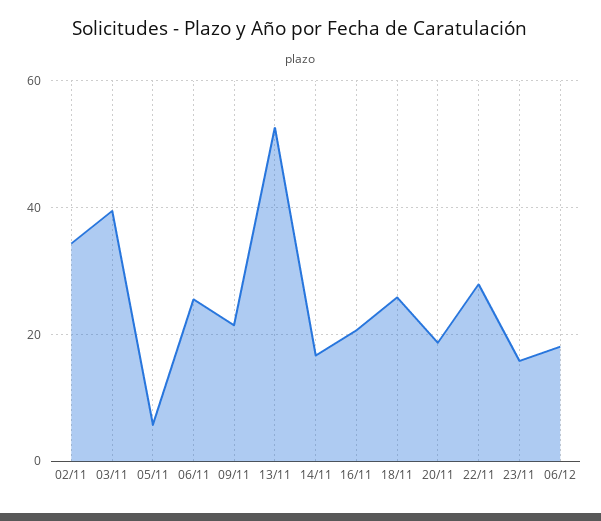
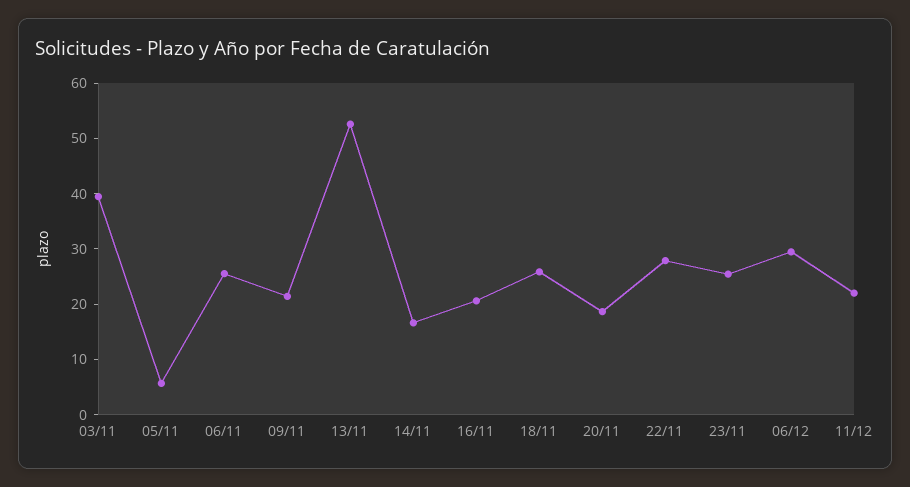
02/11: 34 -> none
23/11: 16 -> 26
06/12: 18 -> 30
11/12: none -> 22

